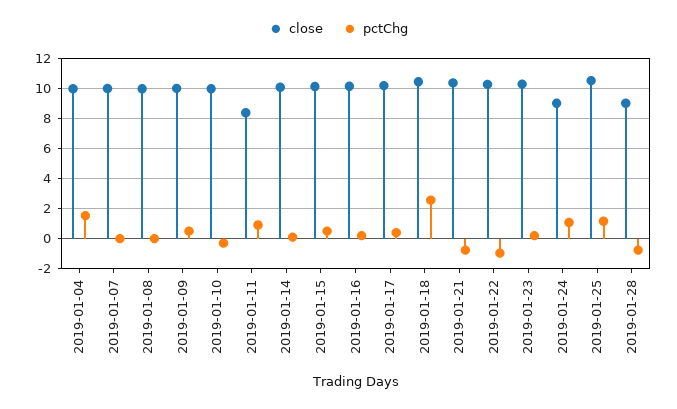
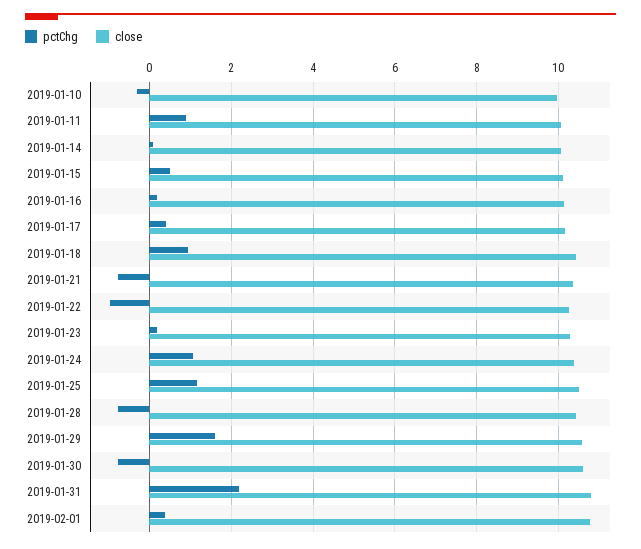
close, 2019-01-04: 10 -> none
pctChg, 2019-01-04: 1.5 -> none
close, 2019-01-07: 10 -> none
pctChg, 2019-01-07: 0 -> none
close, 2019-01-08: 10 -> none
pctChg, 2019-01-08: 0 -> none
close, 2019-01-09: 10 -> none
pctChg, 2019-01-09: 0.5 -> none
close, 2019-01-11: 8.5 -> 10
pctChg, 2019-01-18: 2.5 -> 1
close, 2019-01-24: 9 -> 10.4
close, 2019-01-28: 9 -> 10.4
pctChg, 2019-01-29: none -> 1.6
close, 2019-01-29: none -> 10.6
pctChg, 2019-01-30: none -> -0.8
close, 2019-01-30: none -> 10.6
pctChg, 2019-01-31: none -> 2.2
close, 2019-01-31: none -> 10.8
pctChg, 2019-02-01: none -> 0.4
close, 2019-02-01: none -> 10.8

